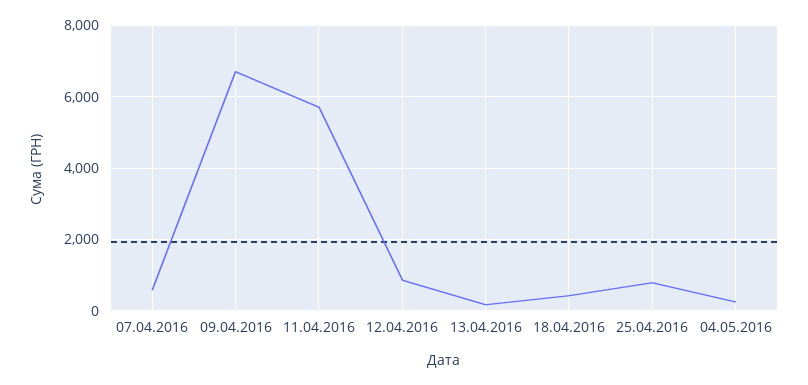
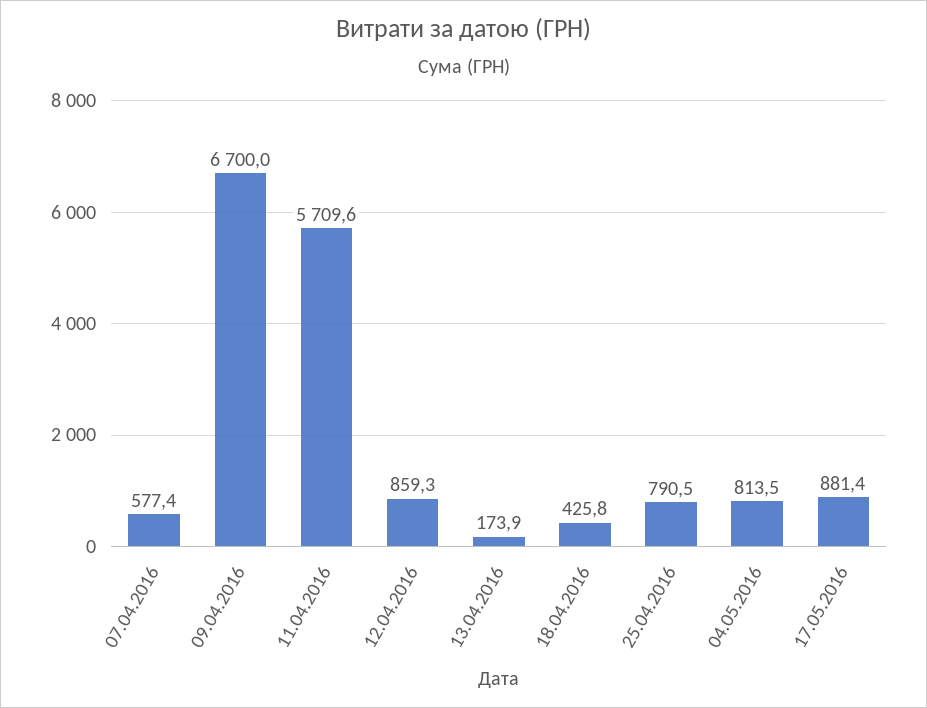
04.05.2016: 200 -> 813.5
17.05.2016: none -> 881.4

